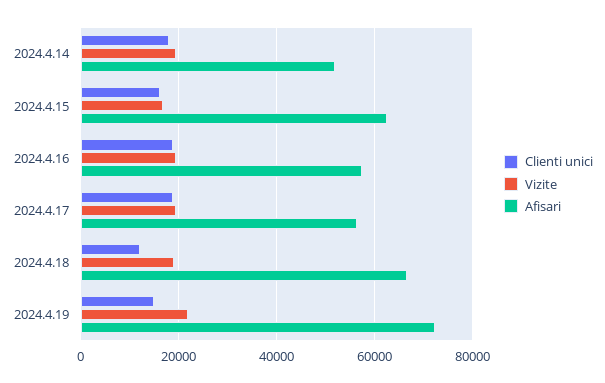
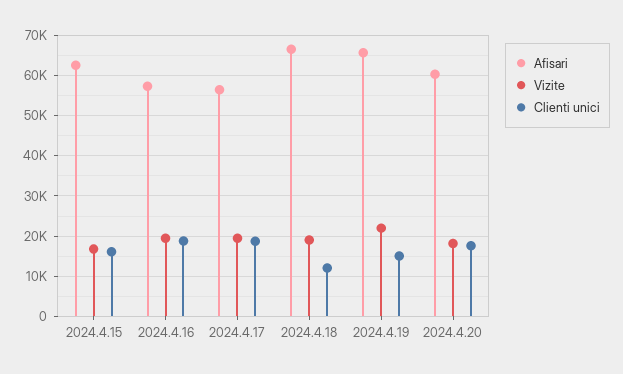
Clienti unici, 2024.4.14: 18000 -> none
Vizite, 2024.4.14: 20000 -> none
Afisari, 2024.4.14: 52000 -> none
Afisari, 2024.4.19: 72000 -> 66000
Afisari, 2024.4.20: none -> 60000
Vizite, 2024.4.20: none -> 18000
Clienti unici, 2024.4.20: none -> 18000

